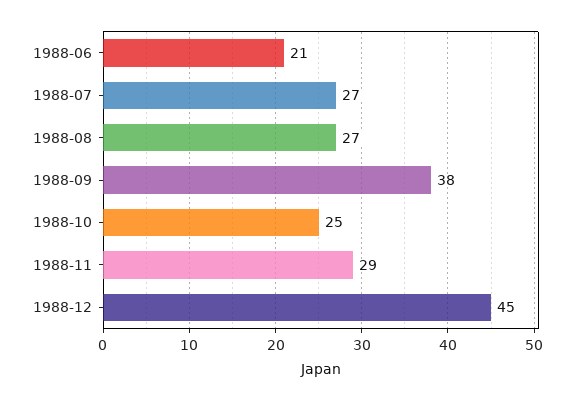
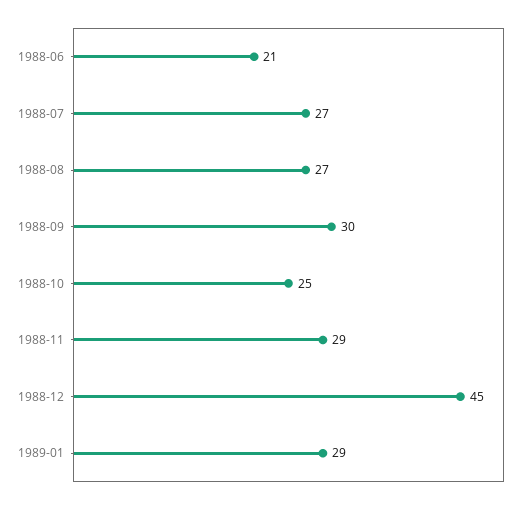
1988-09: 38 -> 30
1989-01: none -> 29

